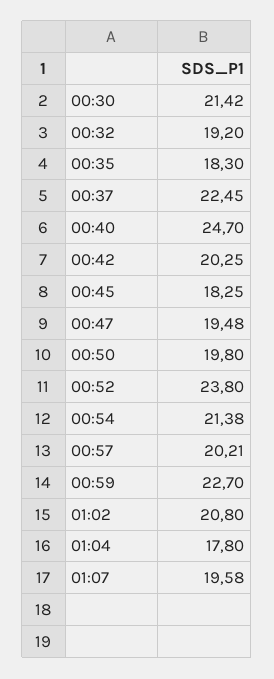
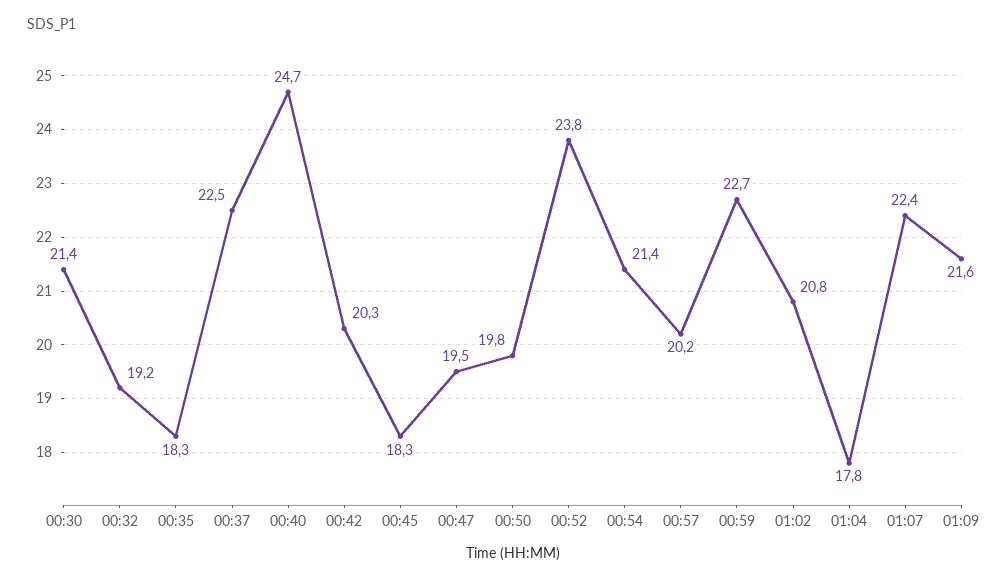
01:07: 19.58 -> 22.4
01:09: none -> 21.6

